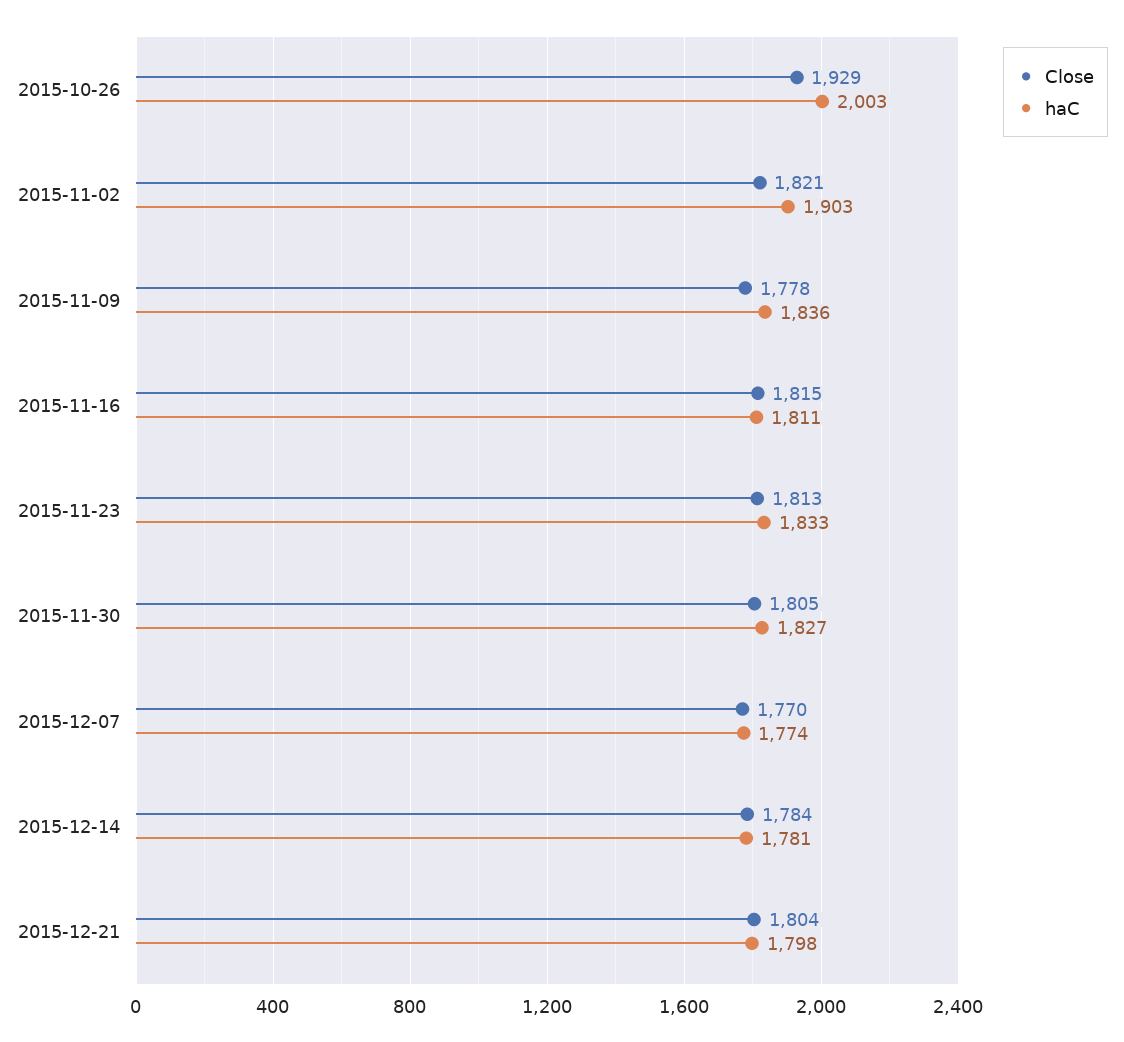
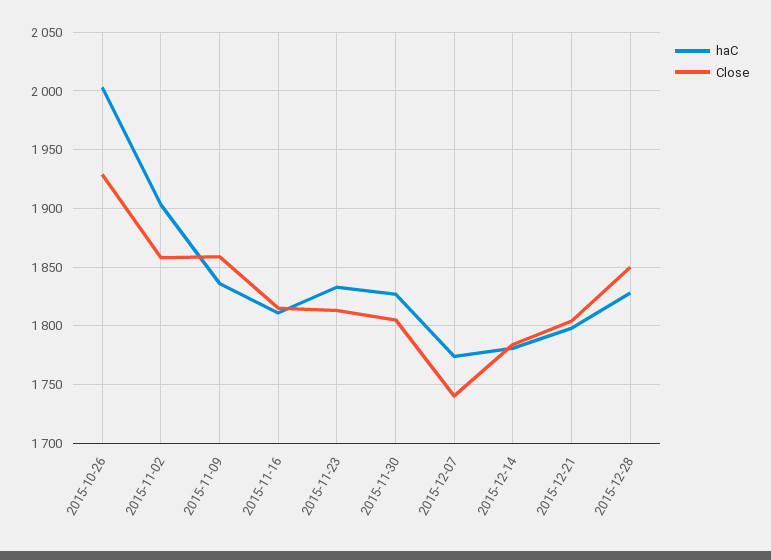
Close, 2015-11-02: 1821 -> 1860
Close, 2015-11-09: 1778 -> 1860
Close, 2015-12-07: 1770 -> 1740
haC, 2015-12-28: none -> 1830
Close, 2015-12-28: none -> 1850

